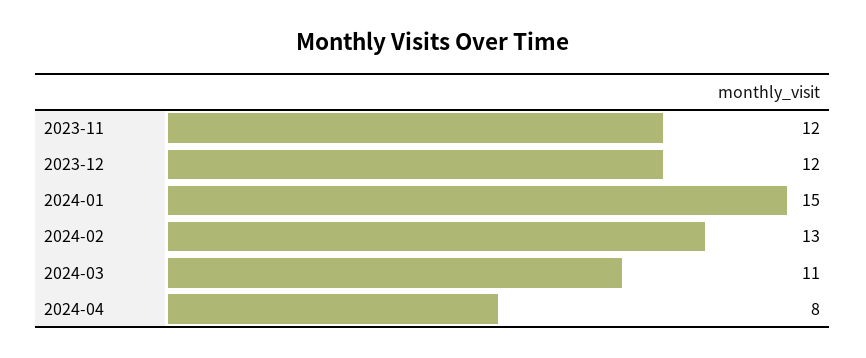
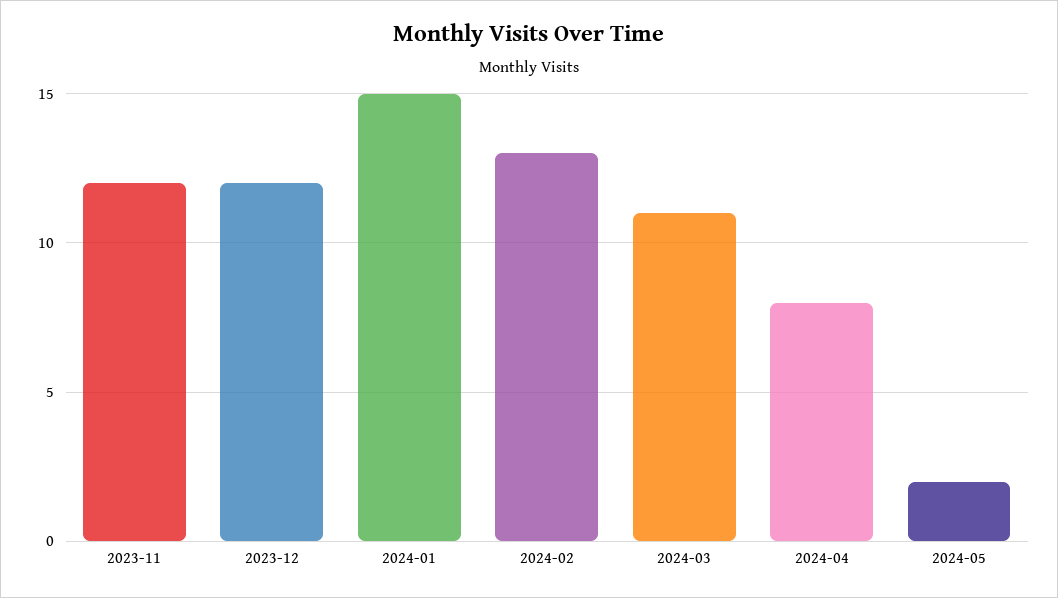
2024-05: none -> 2

